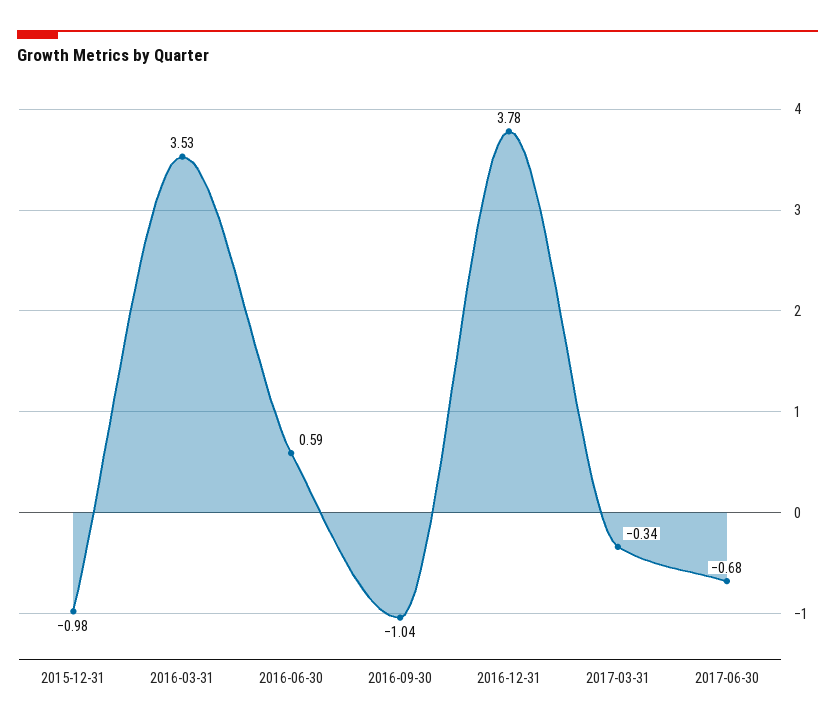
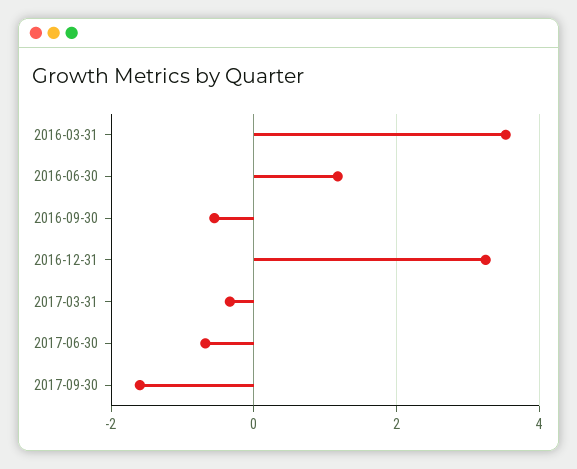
2015-12-31: -0.98 -> none
2016-06-30: 0.59 -> 1.2
2016-09-30: -1.04 -> -0.6
2016-12-31: 3.78 -> 3.2
2017-09-30: none -> -1.6

